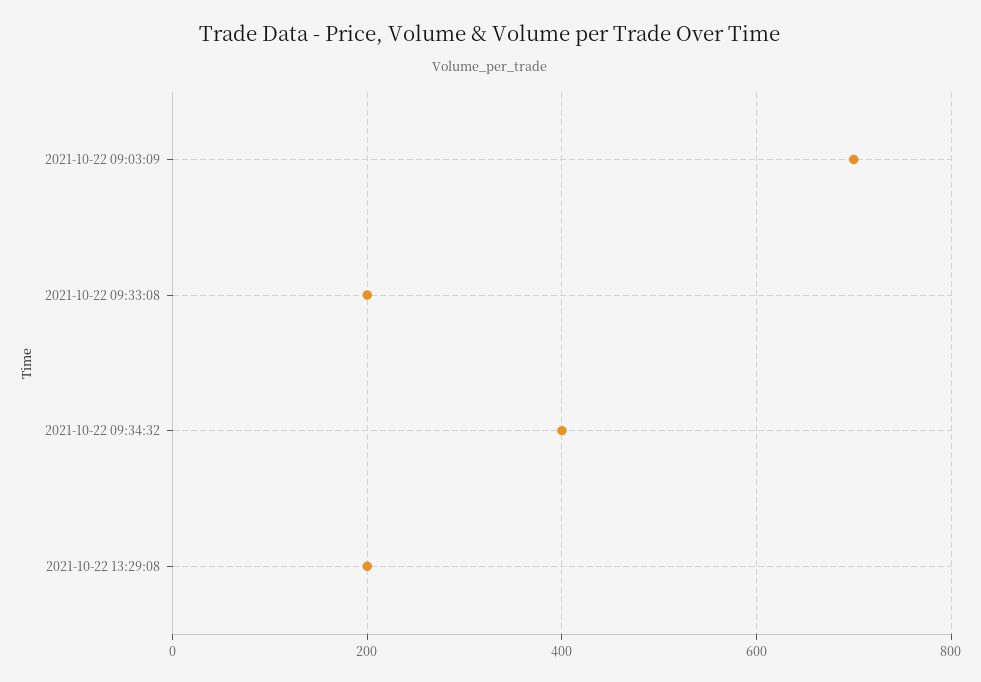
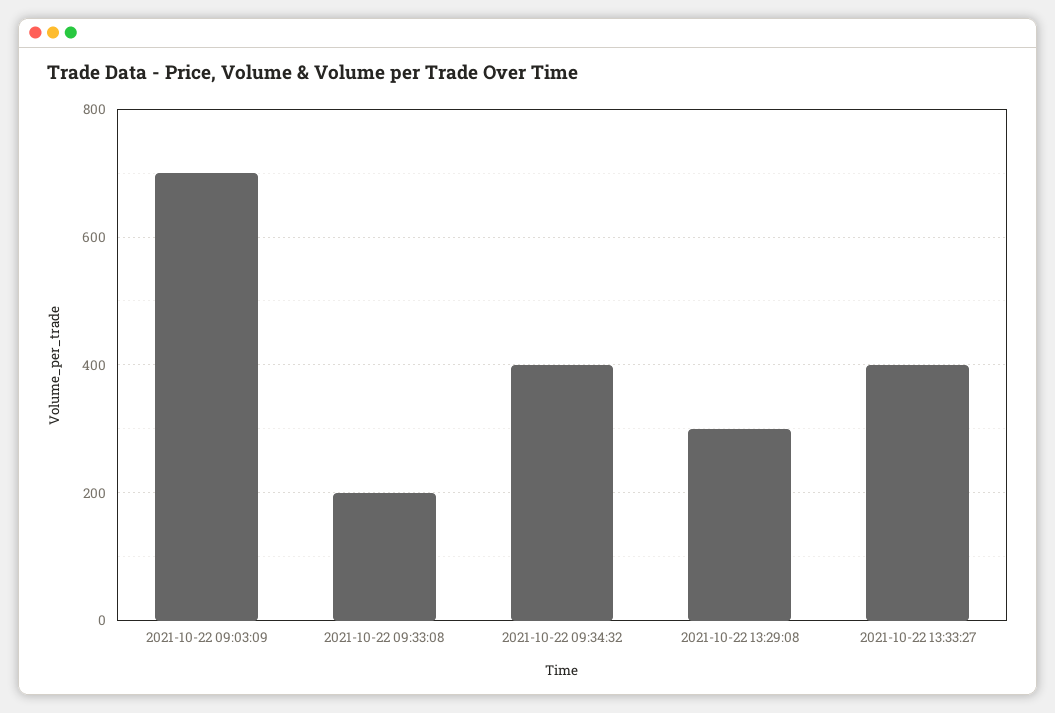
2021-10-22 13:29:08: 200 -> 300
2021-10-22 13:33:27: none -> 400

